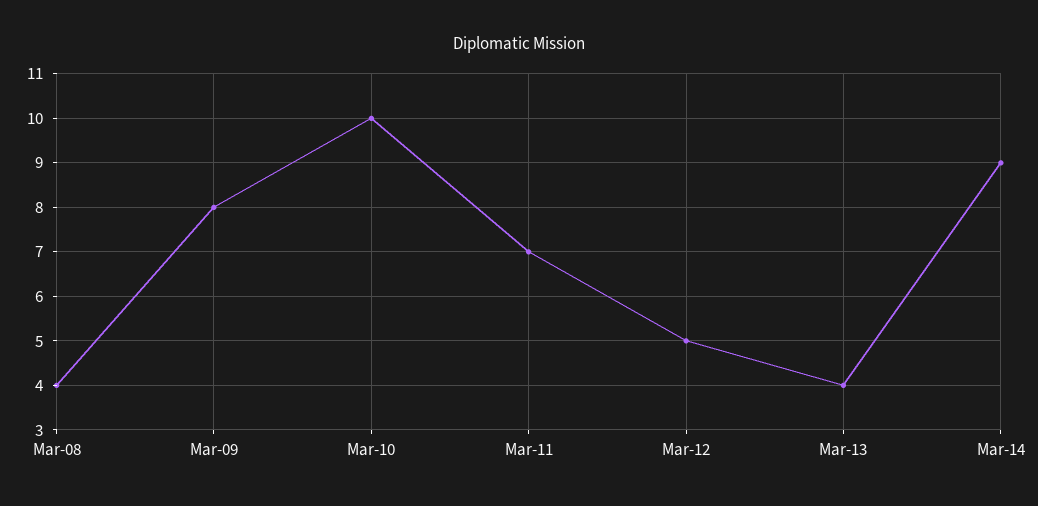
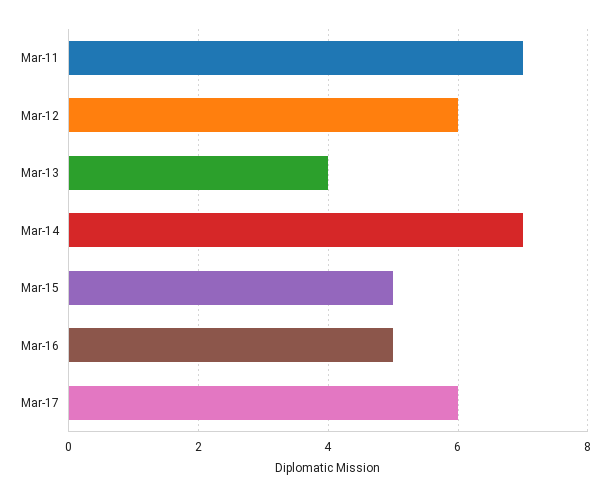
Mar-08: 4 -> none
Mar-09: 8 -> none
Mar-10: 10 -> none
Mar-12: 5 -> 6
Mar-14: 9 -> 7
Mar-15: none -> 5
Mar-16: none -> 5
Mar-17: none -> 6

